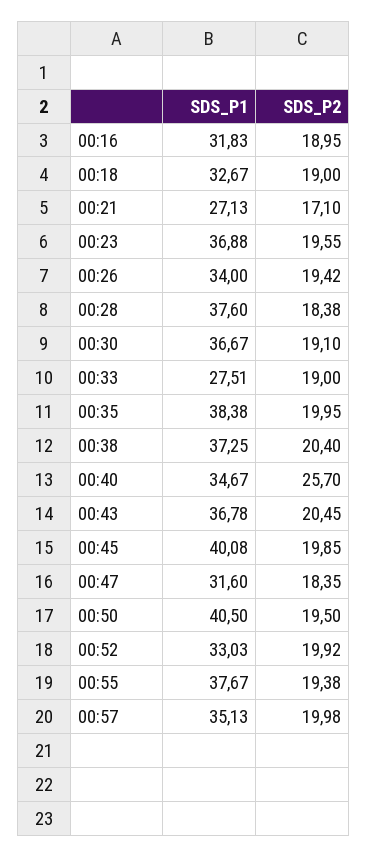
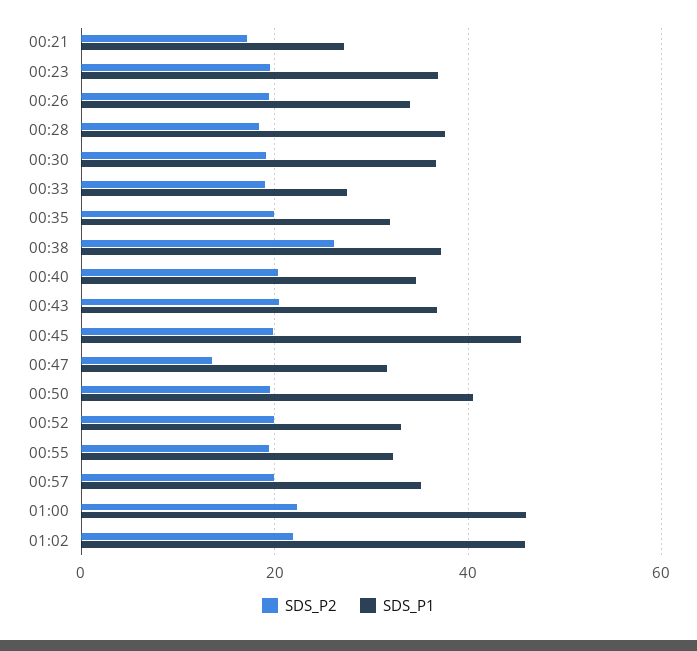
SDS_P1, 00:16: 31.83 -> none
SDS_P2, 00:16: 18.95 -> none
SDS_P1, 00:18: 32.67 -> none
SDS_P2, 00:18: 19 -> none
SDS_P1, 00:35: 38.38 -> 32
SDS_P2, 00:38: 20.4 -> 26
SDS_P2, 00:40: 25.7 -> 20
SDS_P1, 00:45: 40.08 -> 46
SDS_P2, 00:47: 18.35 -> 14
SDS_P1, 00:55: 37.67 -> 32
SDS_P2, 01:00: none -> 22
SDS_P1, 01:00: none -> 46
SDS_P2, 01:02: none -> 22
SDS_P1, 01:02: none -> 46

